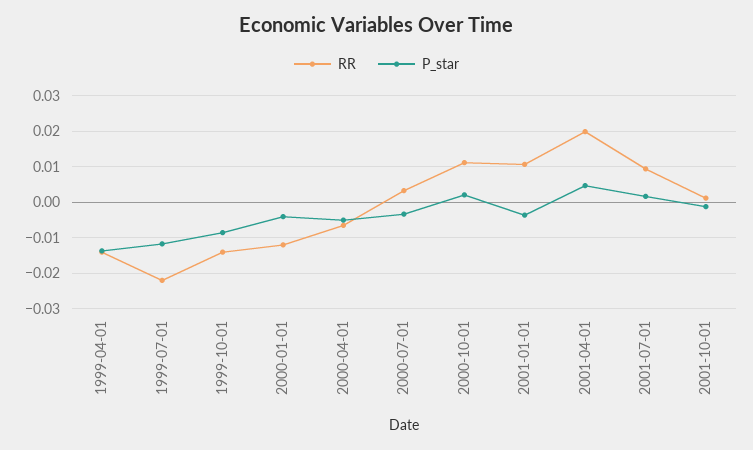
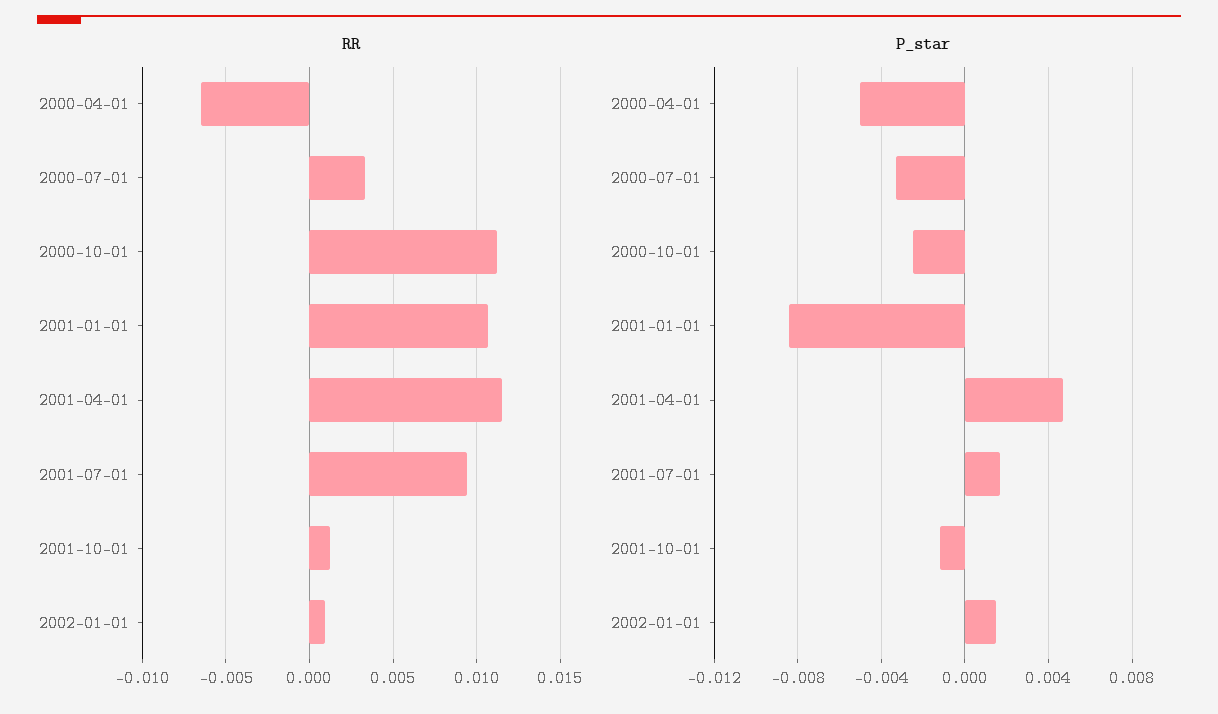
RR, 1999-04-01: -0.014 -> none
P_star, 1999-04-01: -0.014 -> none
RR, 1999-07-01: -0.022 -> none
P_star, 1999-07-01: -0.012 -> none
RR, 1999-10-01: -0.014 -> none
P_star, 1999-10-01: -0.008 -> none
RR, 2000-01-01: -0.012 -> none
P_star, 2000-01-01: -0.004 -> none
P_star, 2000-10-01: 0.002 -> -0.0025
P_star, 2001-01-01: -0.004 -> -0.0085
RR, 2001-04-01: 0.02 -> 0.0115
RR, 2002-01-01: none -> 0.001
P_star, 2002-01-01: none -> 0.0015

